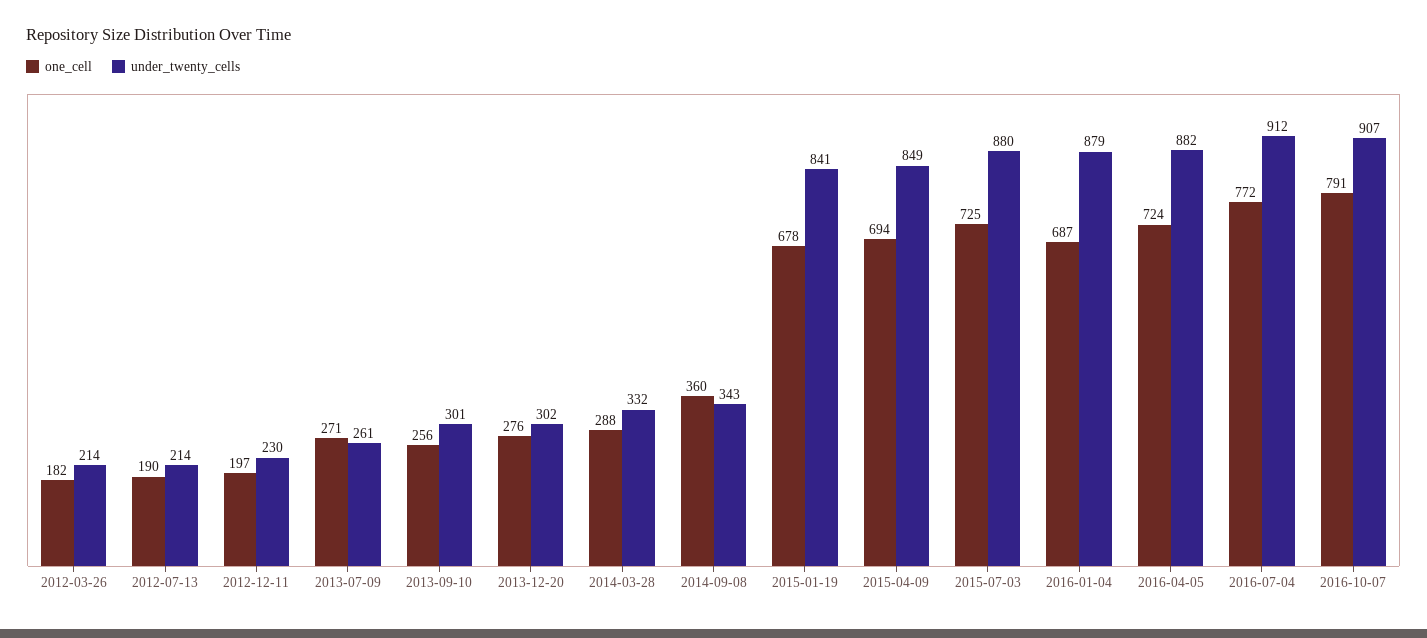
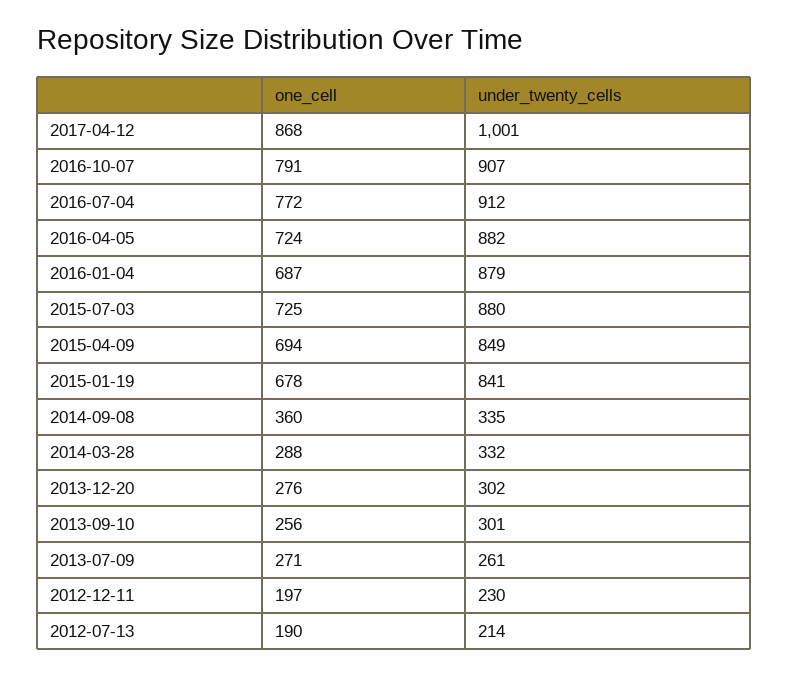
one_cell, 2012-03-26: 182 -> none
under_twenty_cells, 2012-03-26: 214 -> none
under_twenty_cells, 2014-09-08: 343 -> 335
one_cell, 2017-04-12: none -> 868
under_twenty_cells, 2017-04-12: none -> 1001

